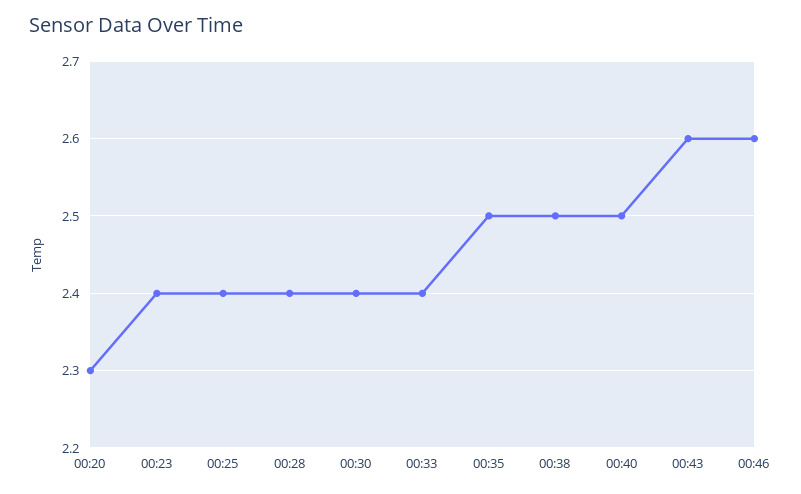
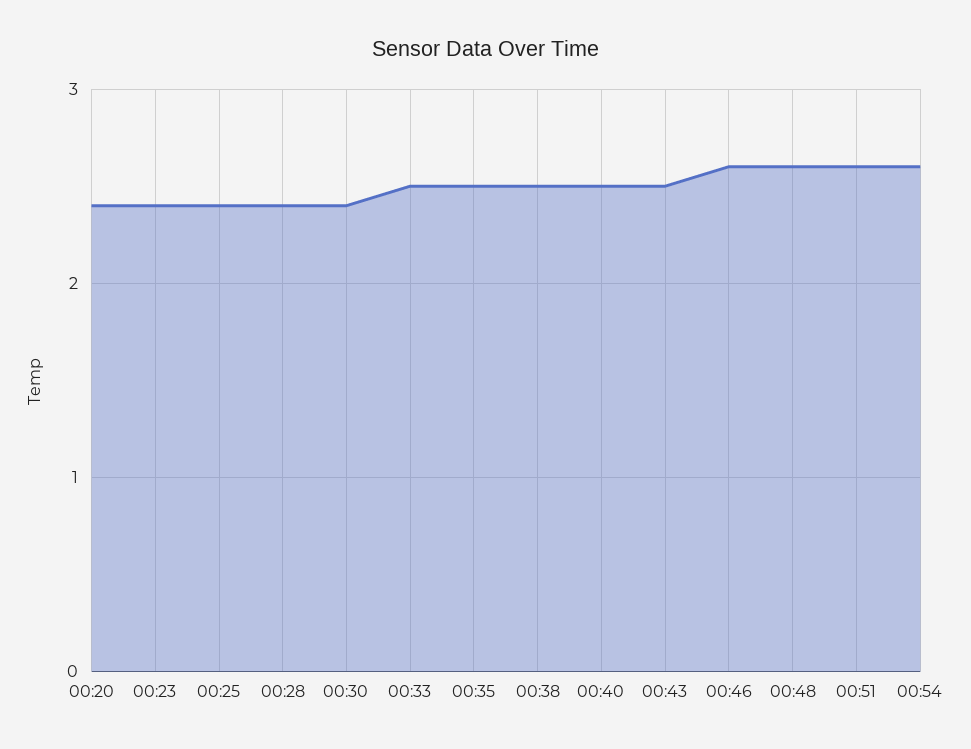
00:20: 2.3 -> 2.4
00:33: 2.4 -> 2.5
00:43: 2.6 -> 2.5
00:48: none -> 2.6
00:51: none -> 2.6
00:54: none -> 2.6

